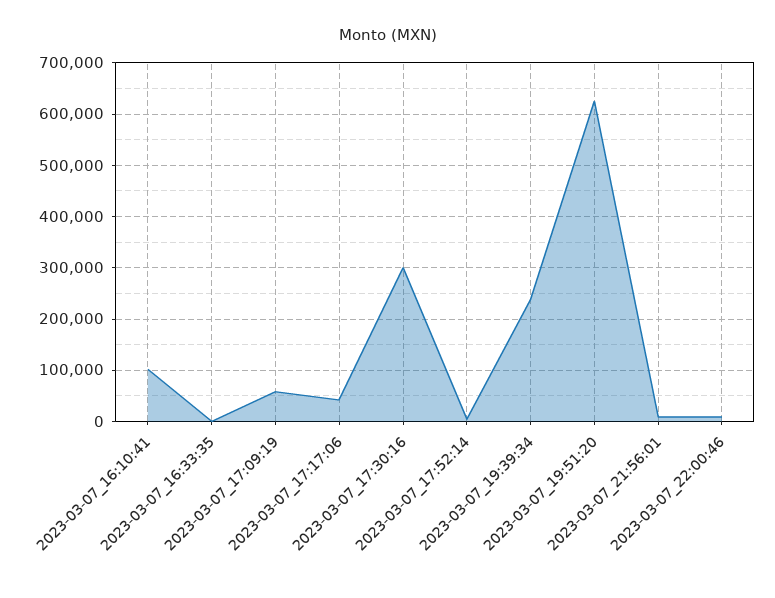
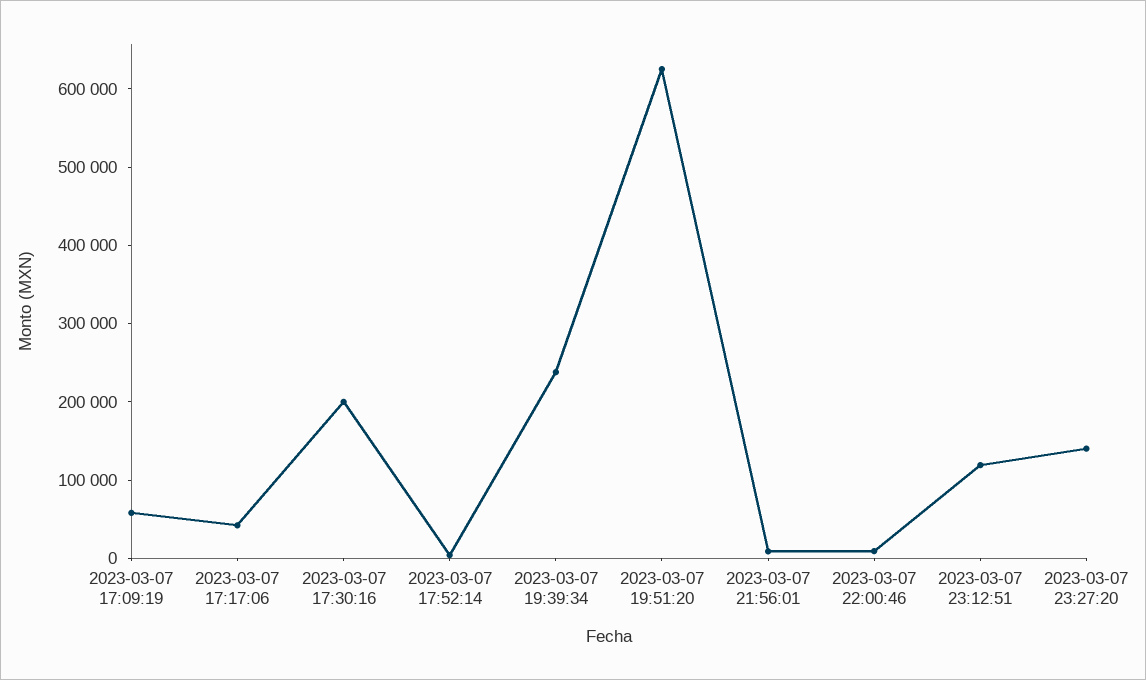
2023-03-07_16:10:41: 100000 -> none
2023-03-07_16:33:35: 0 -> none
2023-03-07_17:30:16: 300000 -> 200000
2023-03-07 23:12:51: none -> 120000
2023-03-07 23:27:20: none -> 140000

